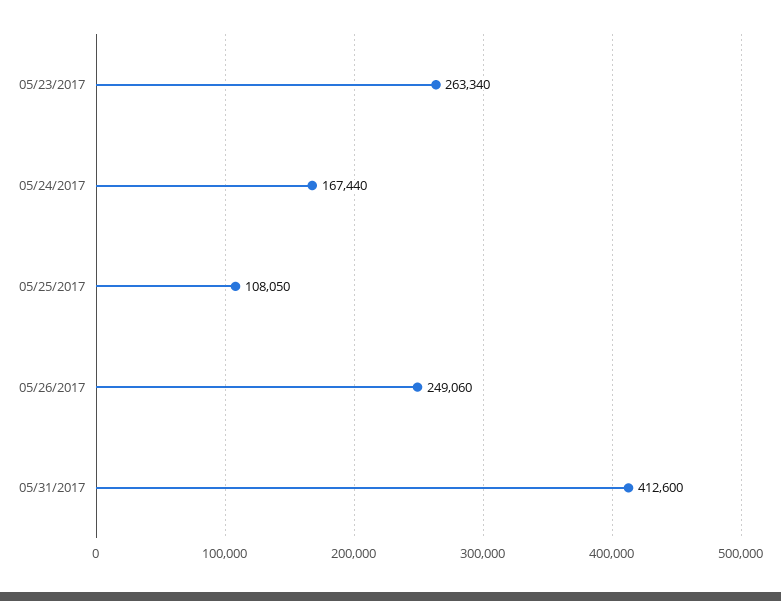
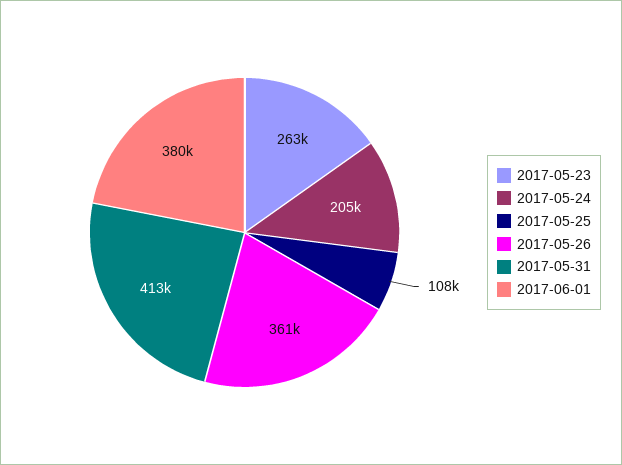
05/24/2017: 167440 -> 205000
05/26/2017: 249060 -> 361000
2017-06-01: none -> 380000

